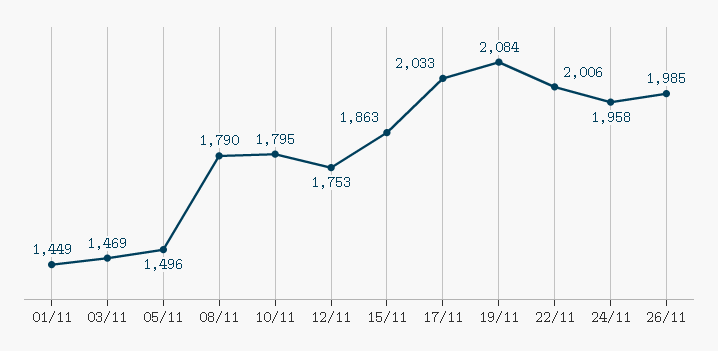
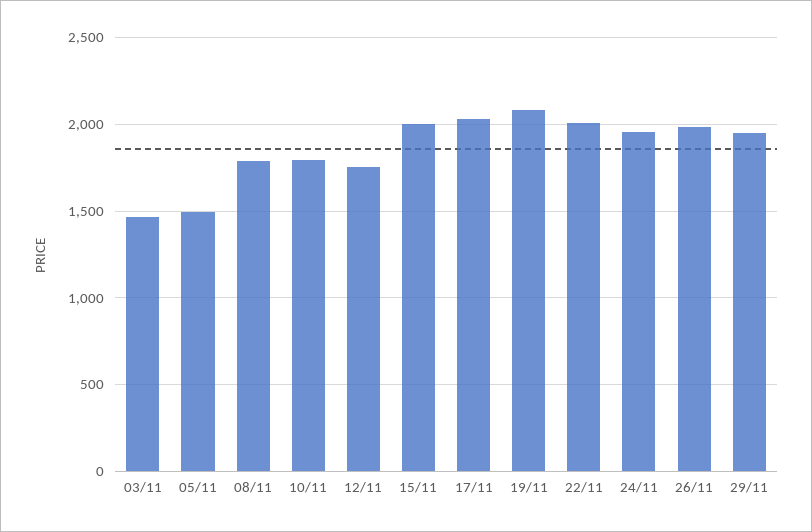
01/11: 1449 -> none
15/11: 1863 -> 2000
29/11: none -> 1950

